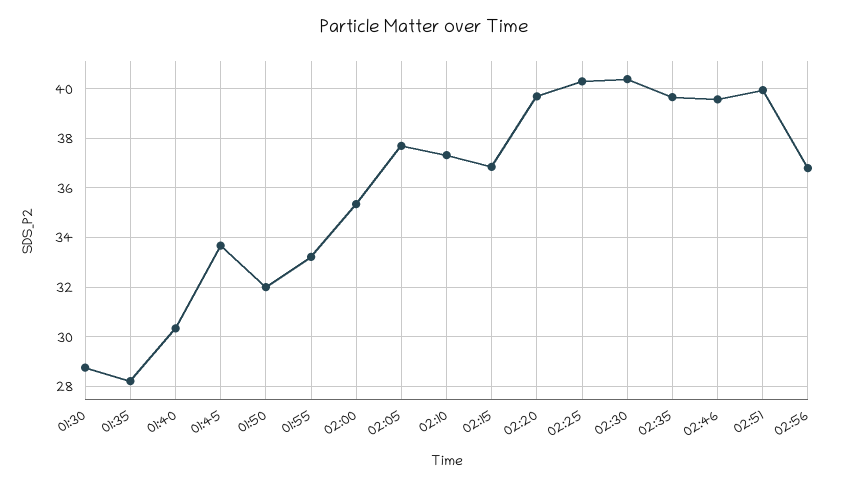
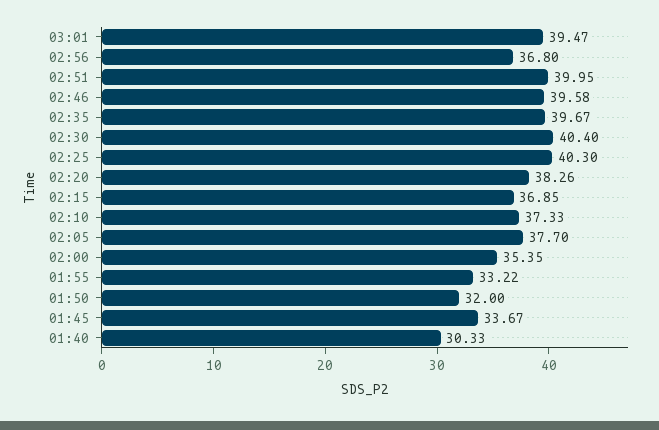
01:30: 28.75 -> none
01:35: 28.25 -> none
02:20: 39.75 -> 38.26
03:01: none -> 39.47

